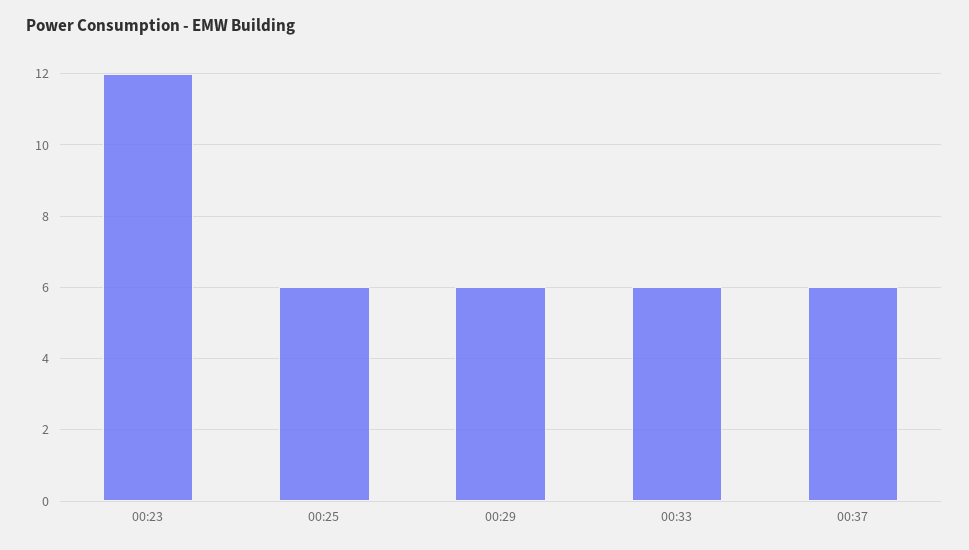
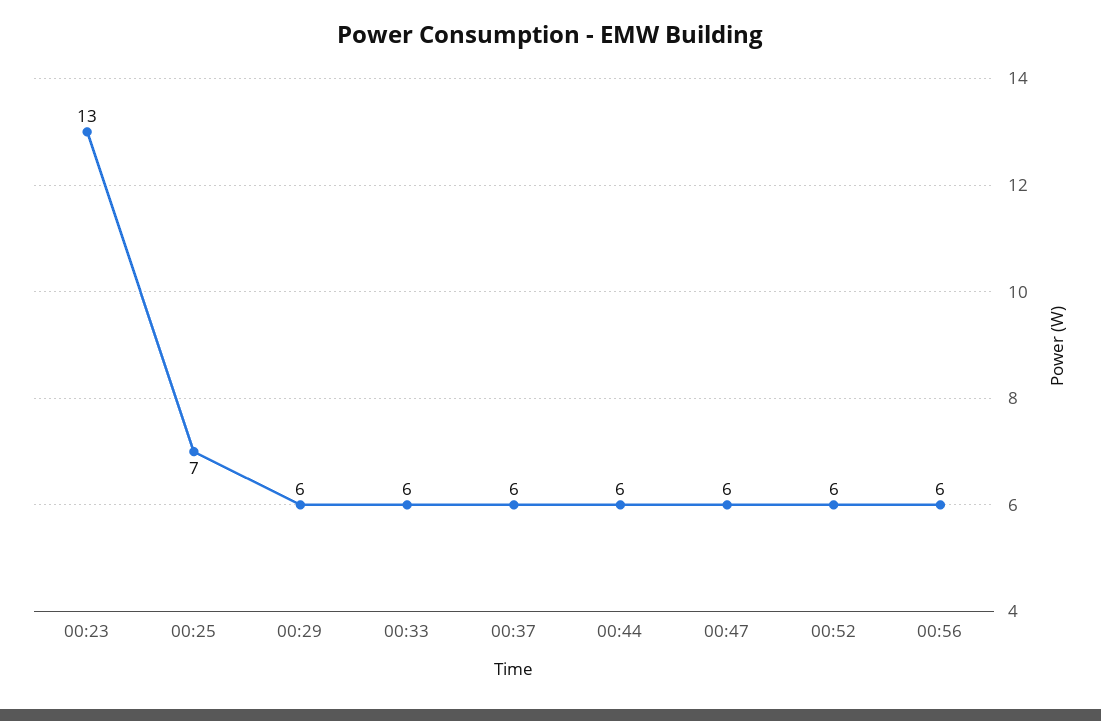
00:23: 12 -> 13
00:25: 6 -> 7
00:44: none -> 6
00:47: none -> 6
00:52: none -> 6
00:56: none -> 6

